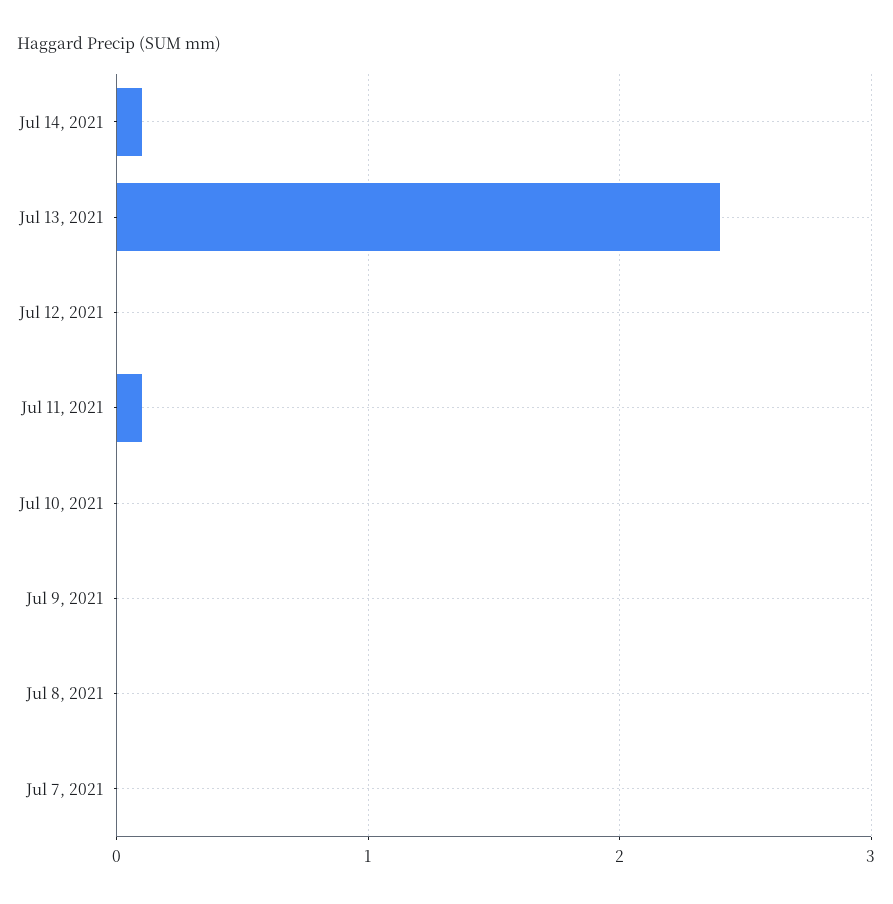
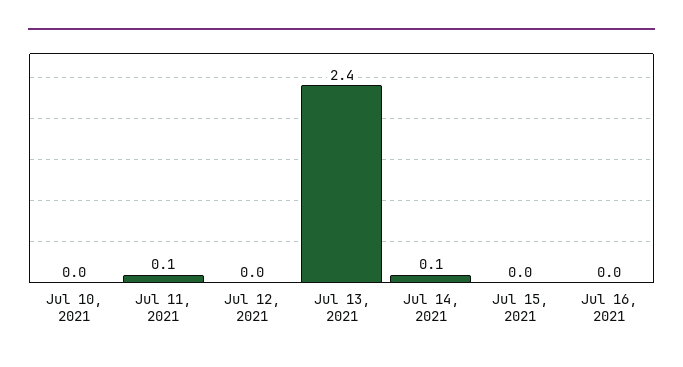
Jul 9, 2021: 0 -> none
Jul 8, 2021: 0 -> none
Jul 7, 2021: 0 -> none
Jul 15, 2021: none -> 0
Jul 16, 2021: none -> 0

